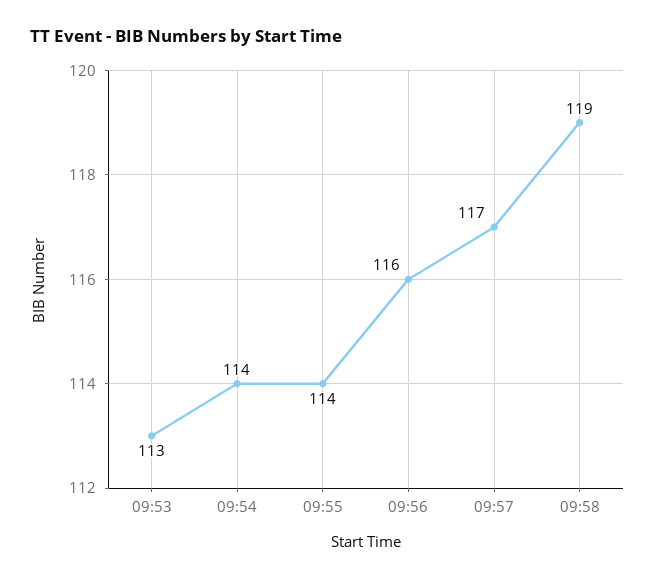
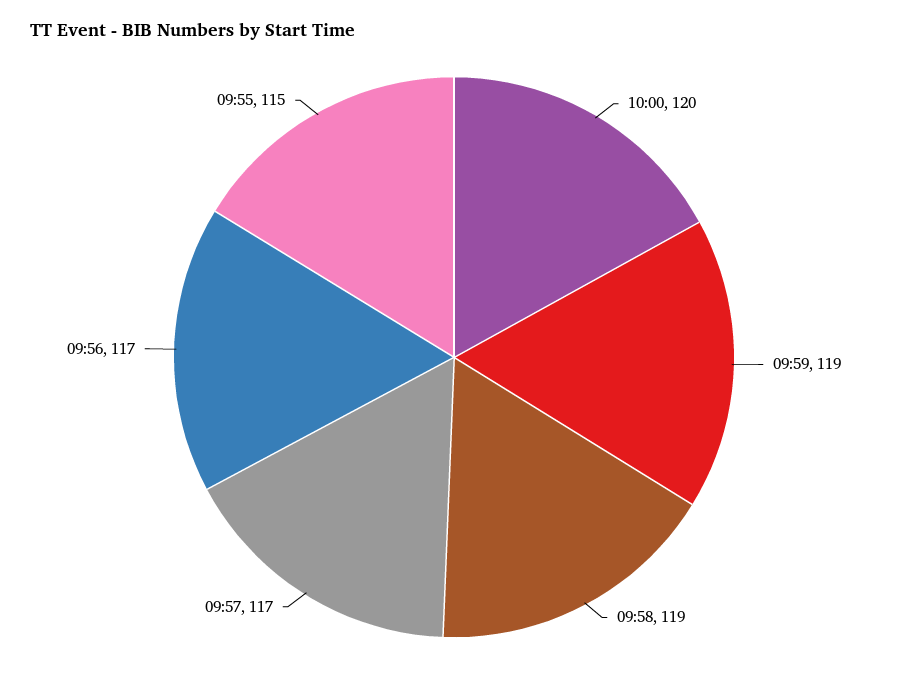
09:53: 113 -> none
09:54: 114 -> none
09:55: 114 -> 115
09:56: 116 -> 117
10:00: none -> 120
09:59: none -> 119

